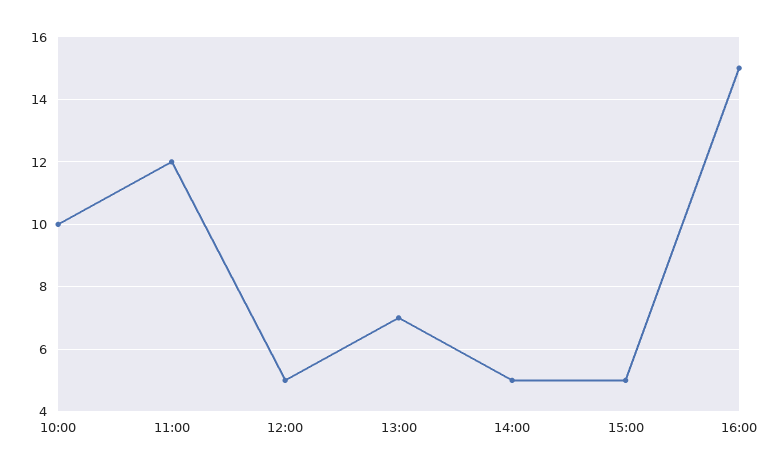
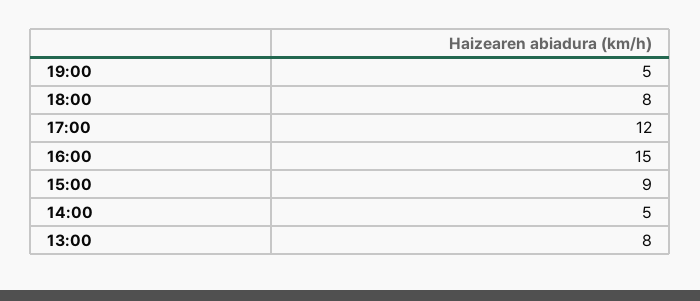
10:00: 10 -> none
11:00: 12 -> none
12:00: 5 -> none
13:00: 7 -> 8
15:00: 5 -> 9
19:00: none -> 5
18:00: none -> 8
17:00: none -> 12

